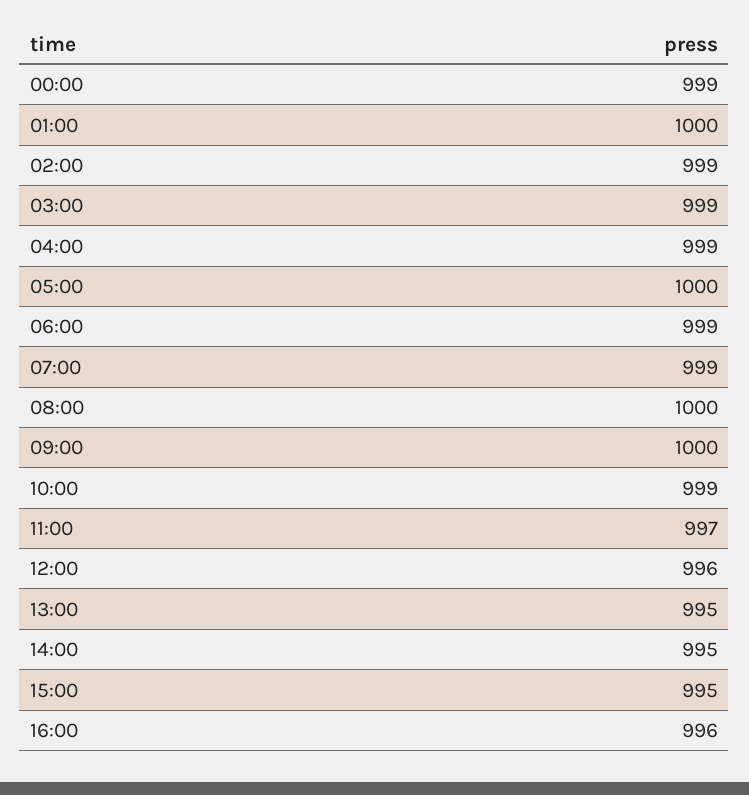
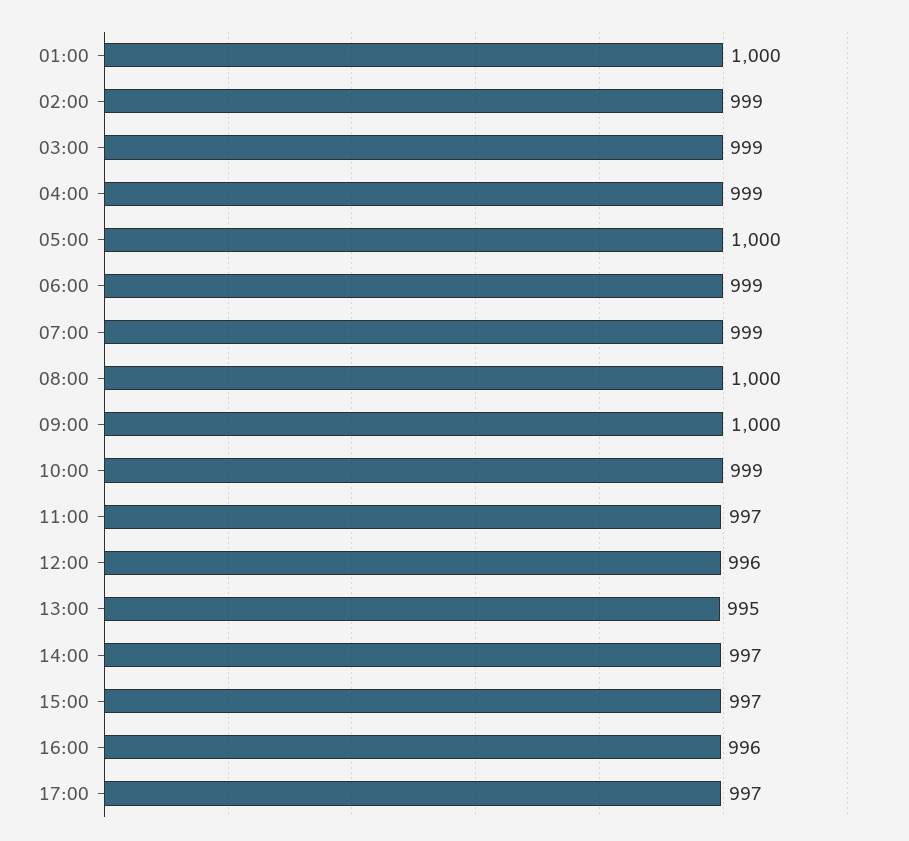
00:00: 999 -> none
14:00: 995 -> 997
15:00: 995 -> 997
17:00: none -> 997

